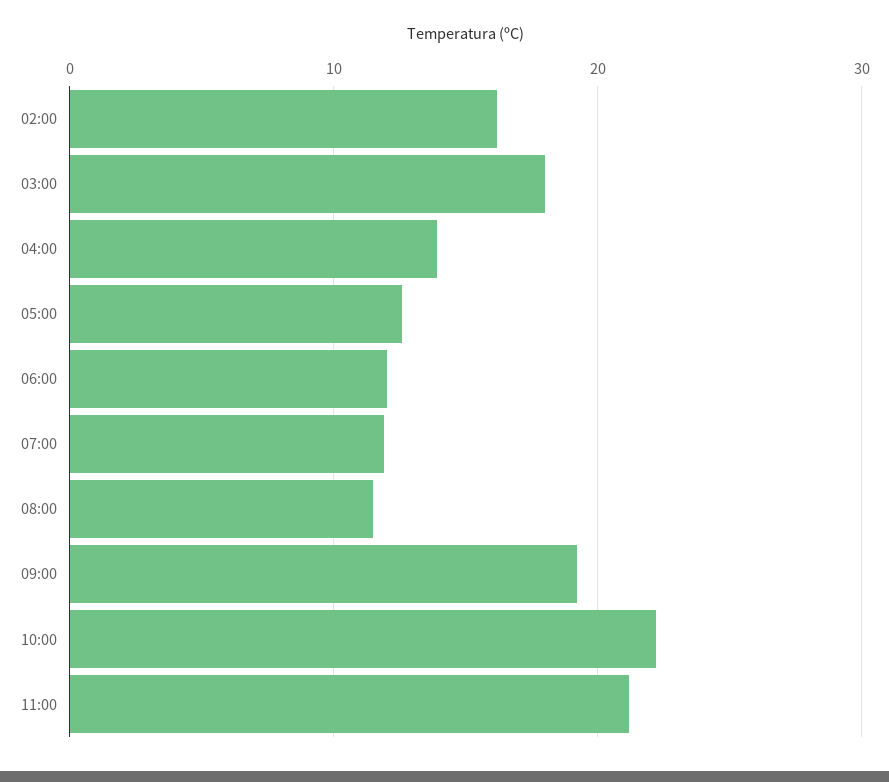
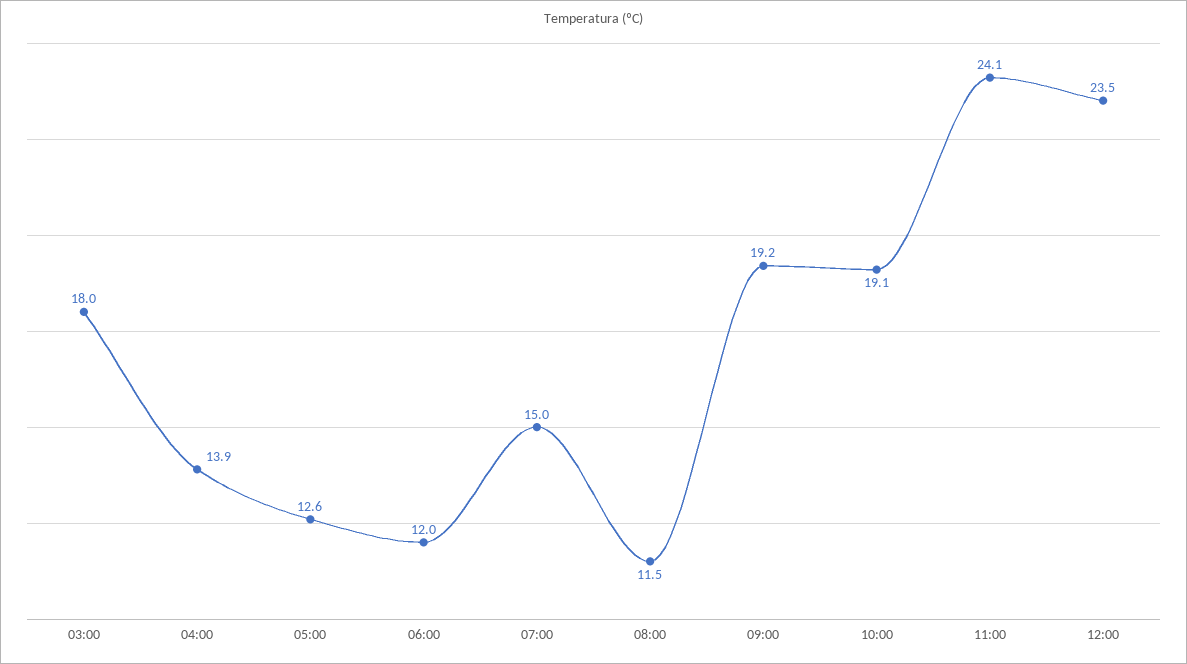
02:00: 16 -> none
07:00: 12 -> 15
10:00: 22 -> 19.1
11:00: 21 -> 24.1
12:00: none -> 23.5

